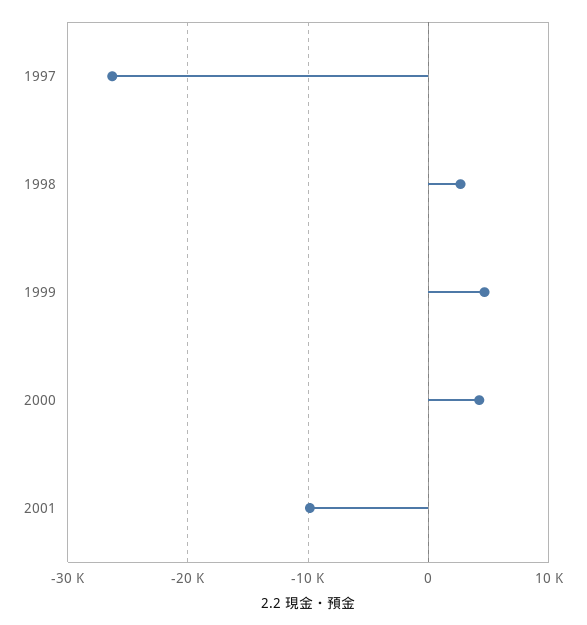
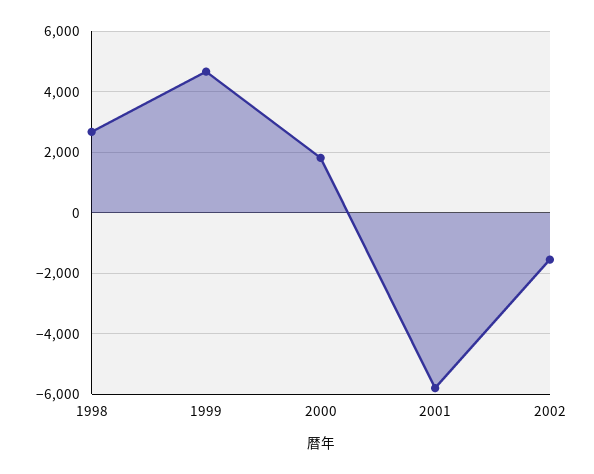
1997: -26000 -> none
2000: 4000 -> 1800
2001: -10000 -> -5800
2002: none -> -1600

